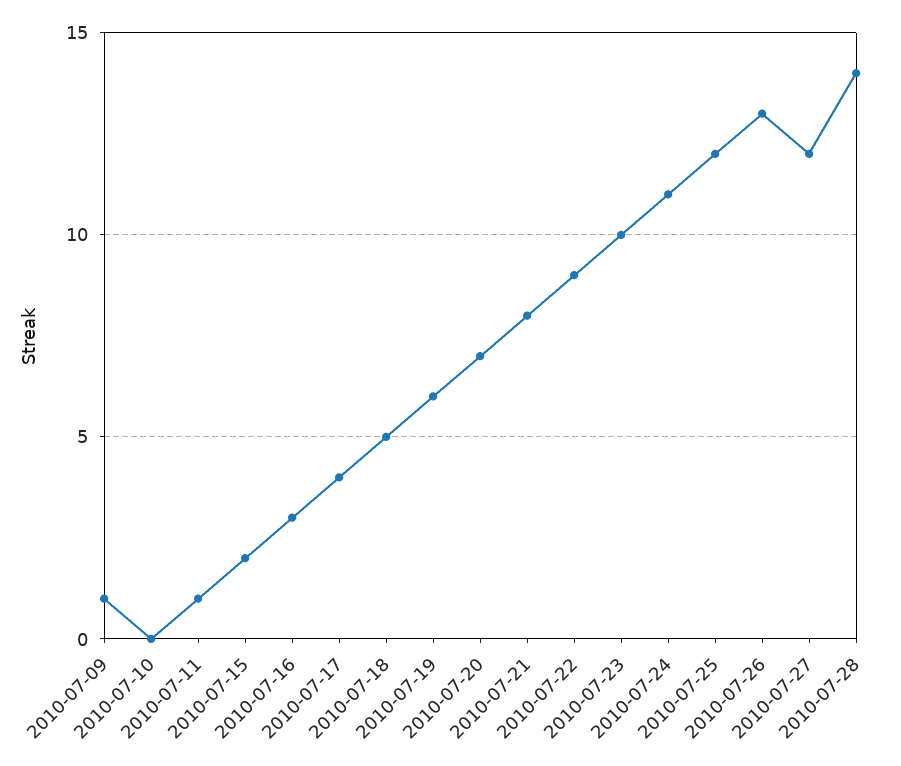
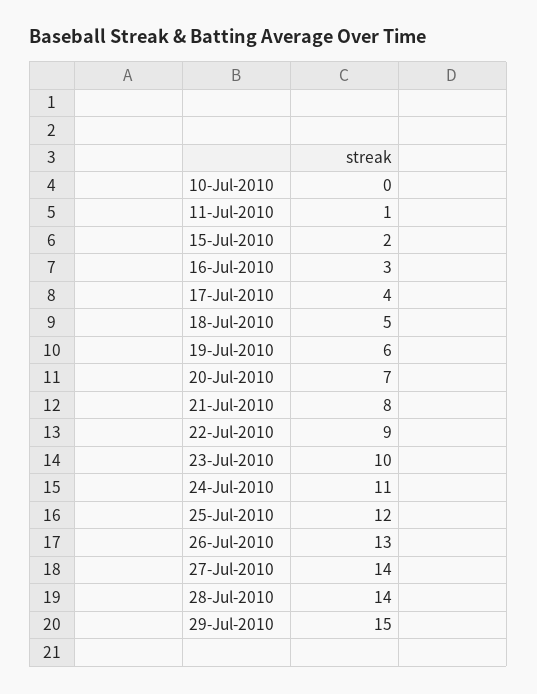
2010-07-09: 1 -> none
2010-07-27: 12 -> 14
29-Jul-2010: none -> 15

